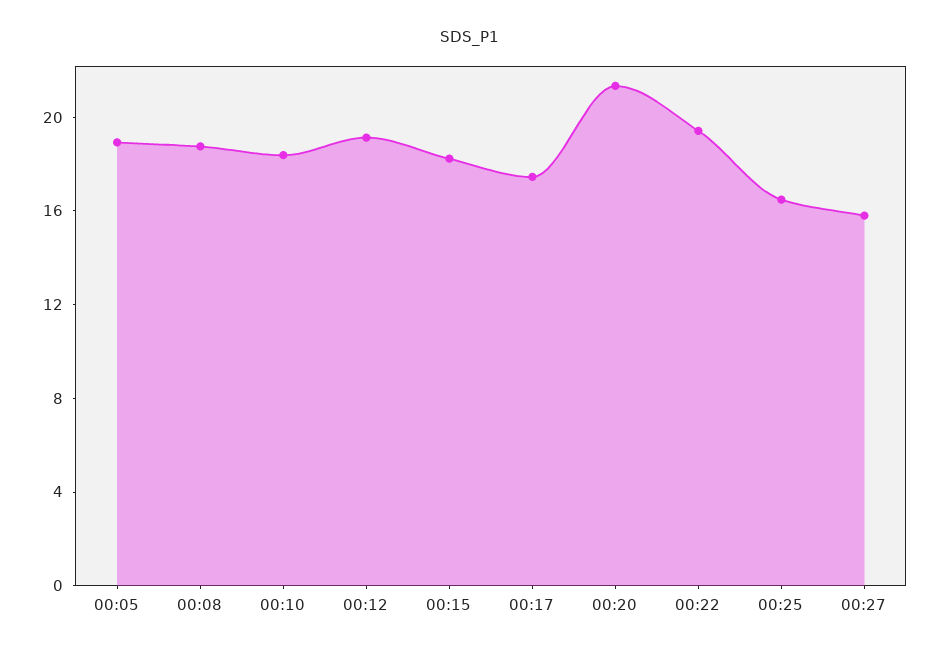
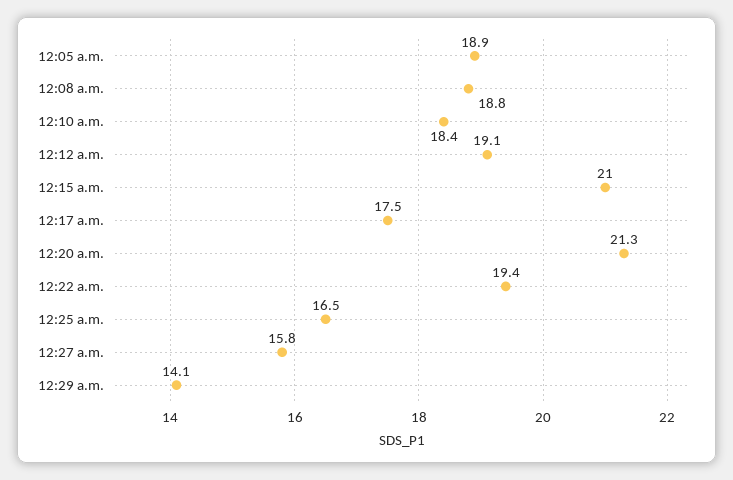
00:15: 18 -> 21
12:29 a.m.: none -> 14.1

